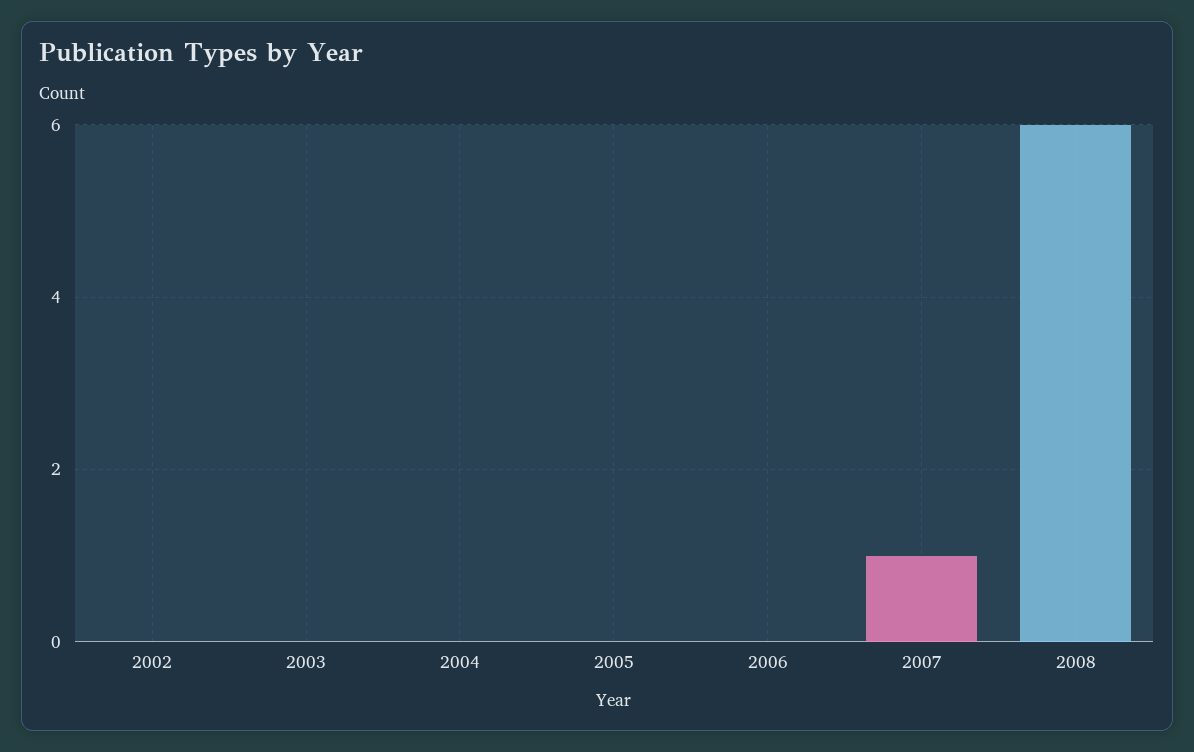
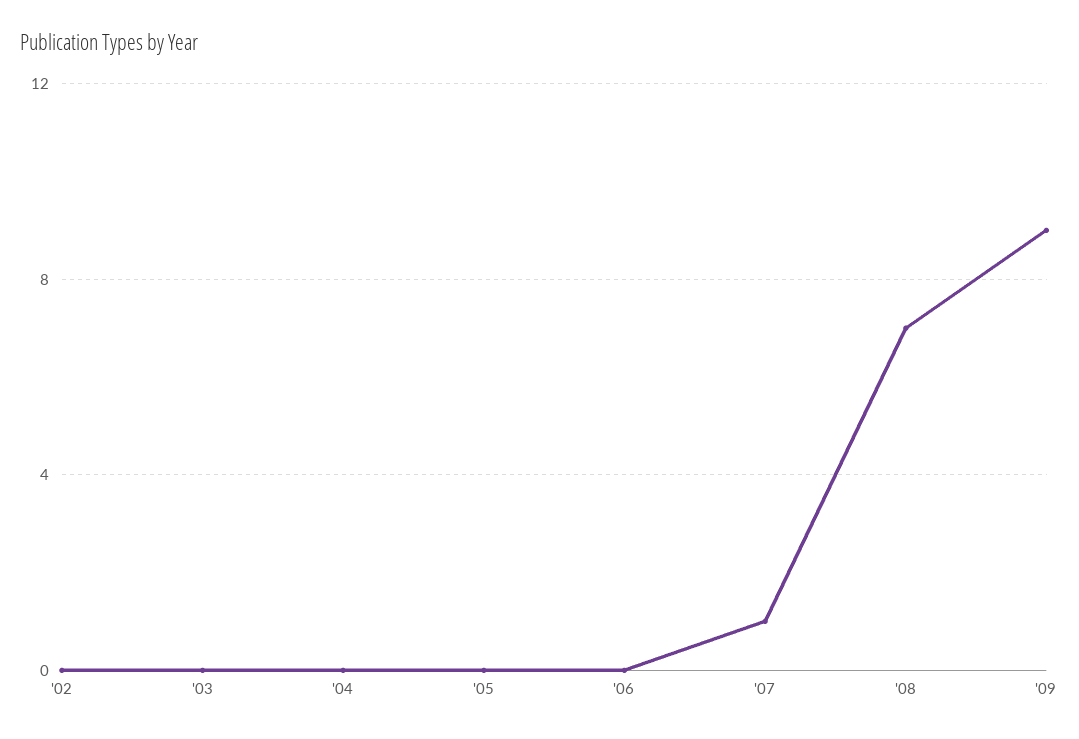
2008: 6 -> 7
'09: none -> 9

